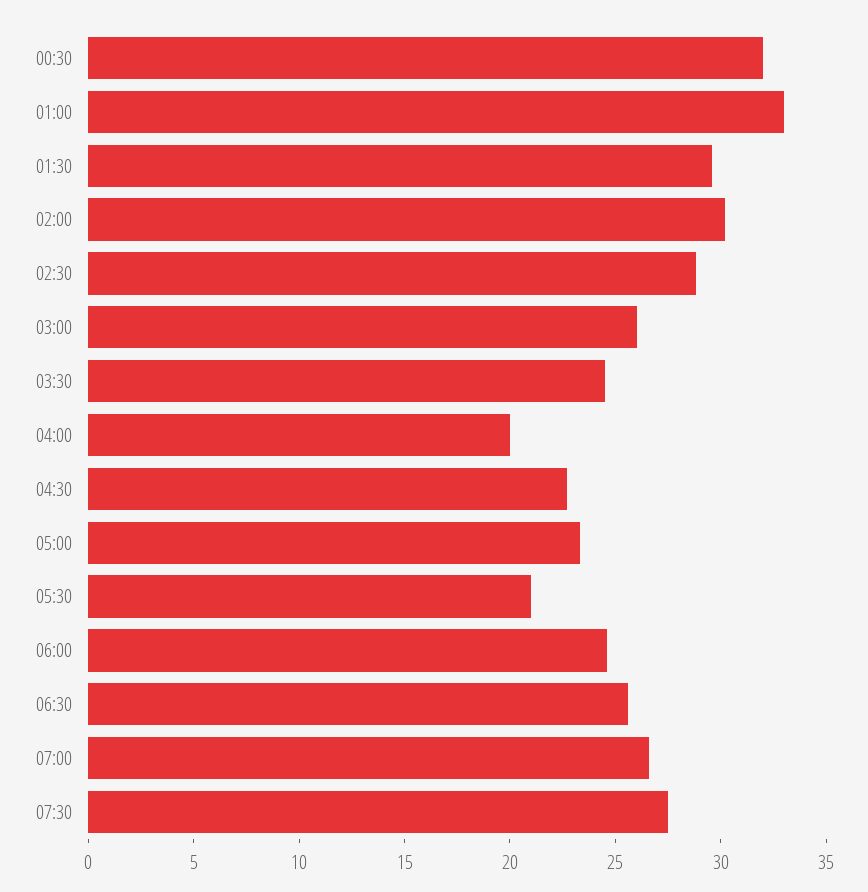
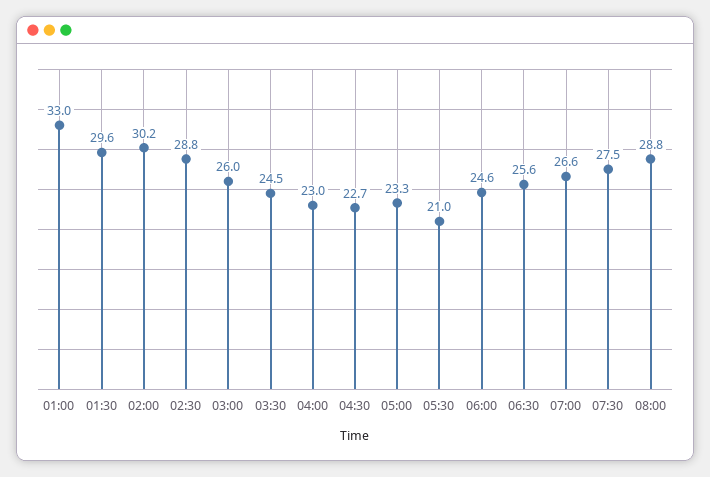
00:30: 32 -> none
04:00: 20 -> 23
08:00: none -> 28.8

